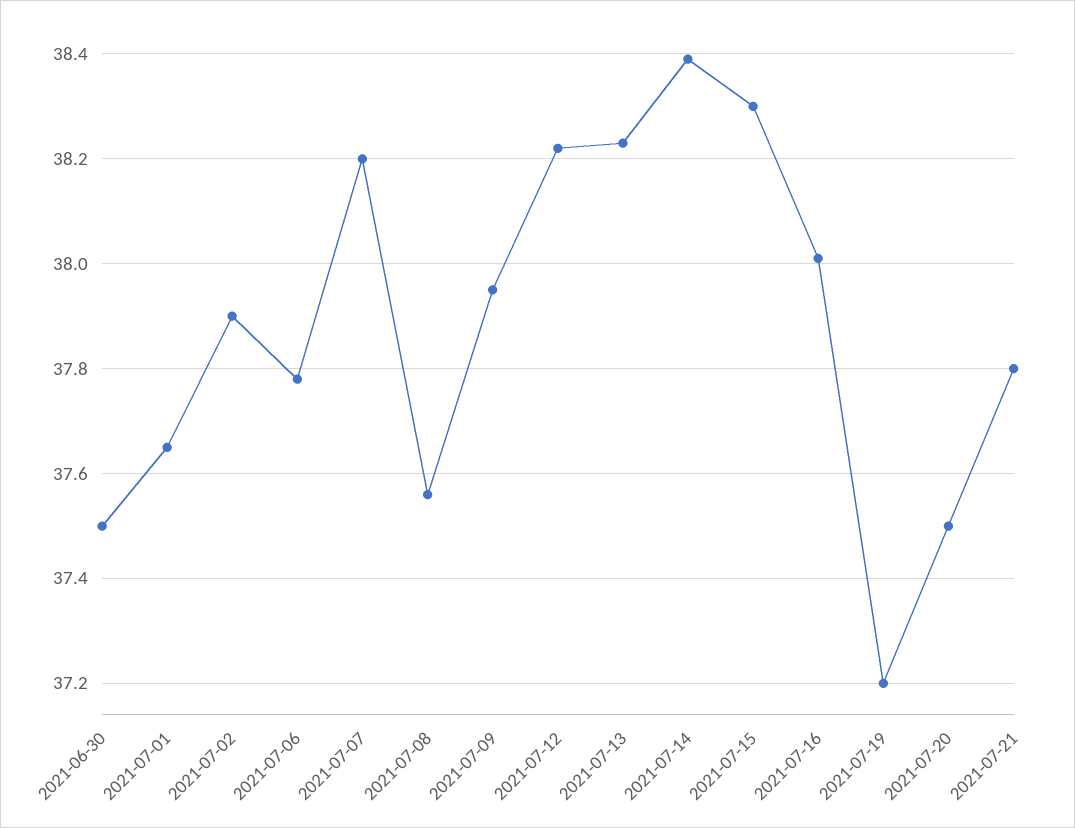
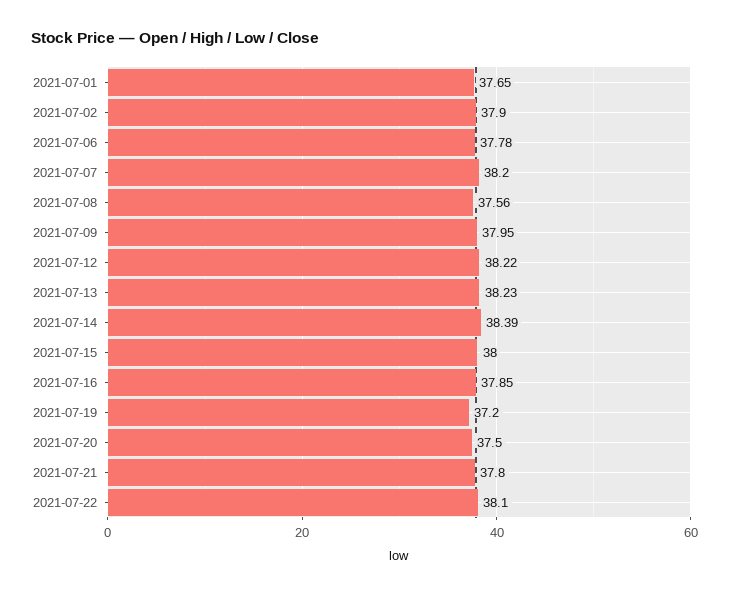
2021-06-30: 37.5 -> none
2021-07-15: 38.3 -> 38
2021-07-16: 38 -> 37.85
2021-07-22: none -> 38.1

